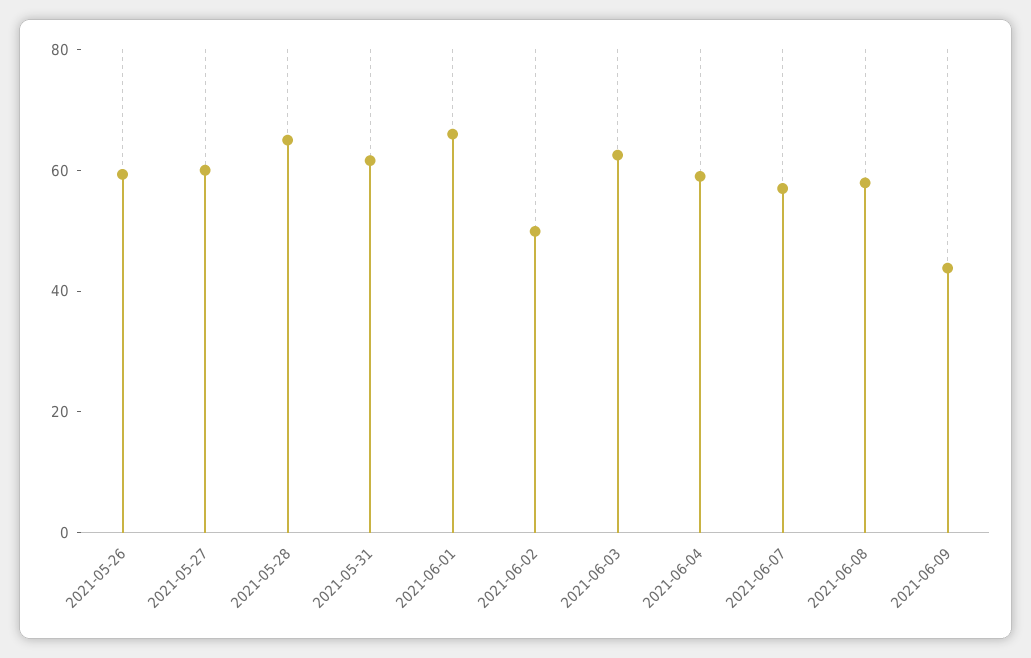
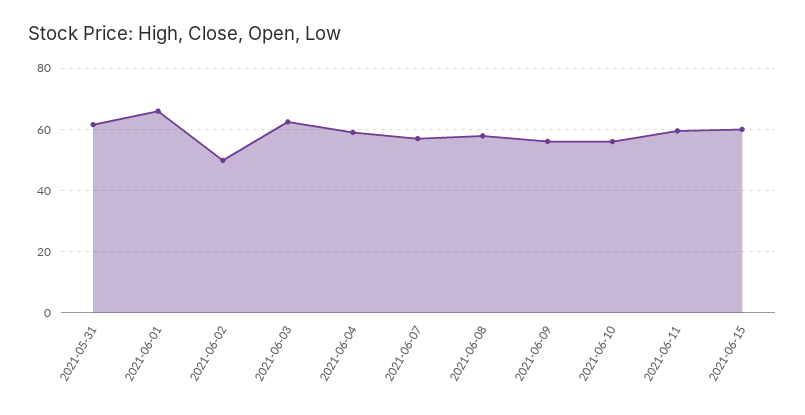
2021-05-26: 60 -> none
2021-05-27: 60 -> none
2021-05-28: 65 -> none
2021-06-09: 45 -> 56
2021-06-10: none -> 56
2021-06-11: none -> 60
2021-06-15: none -> 60

